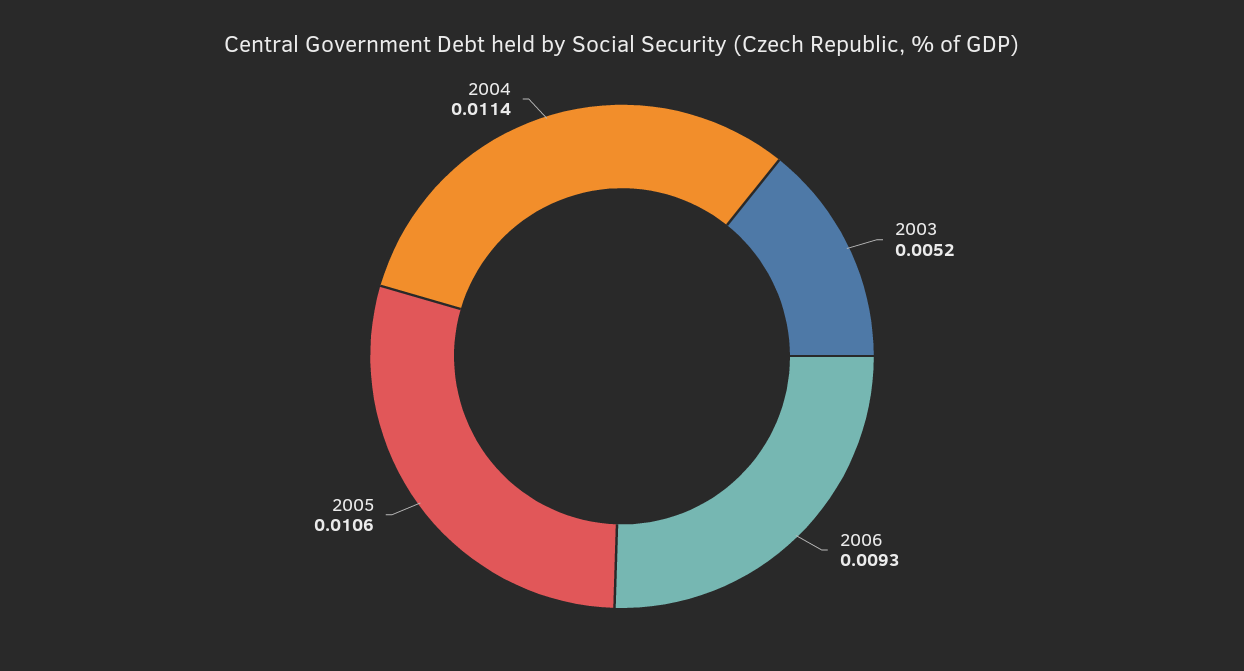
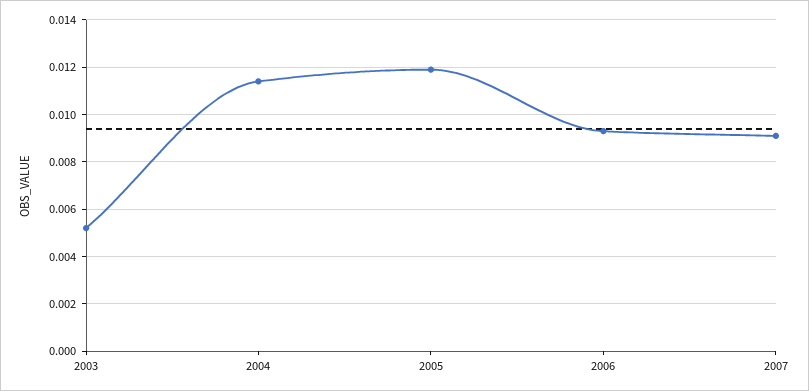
2005: 0.0106 -> 0.012
2007: none -> 0.009

